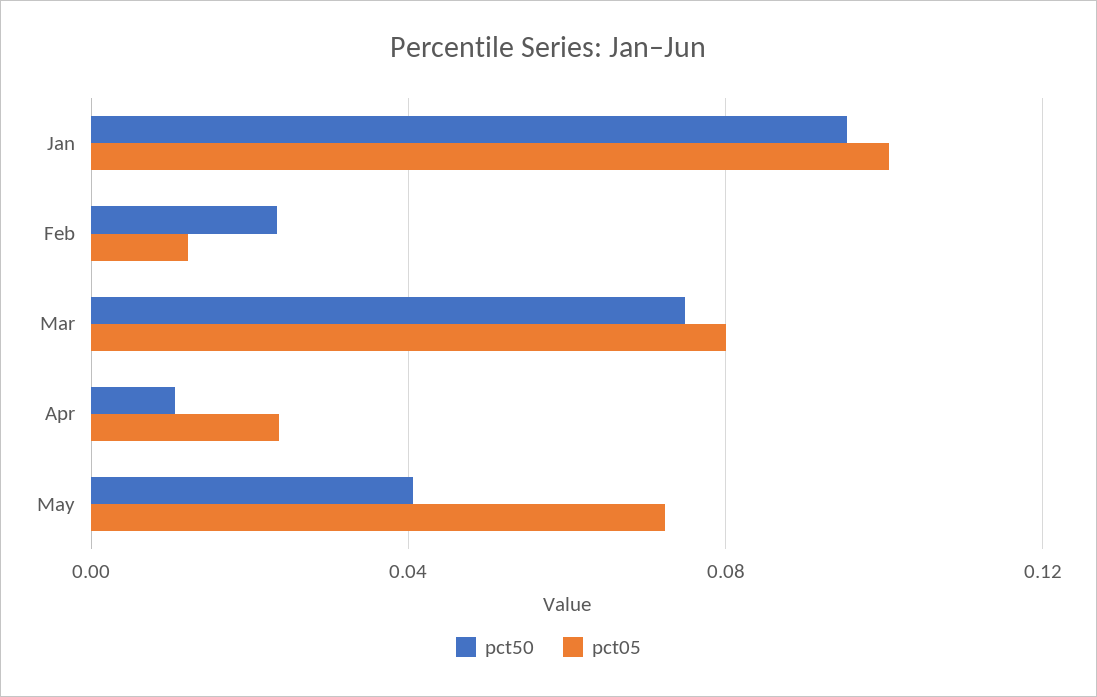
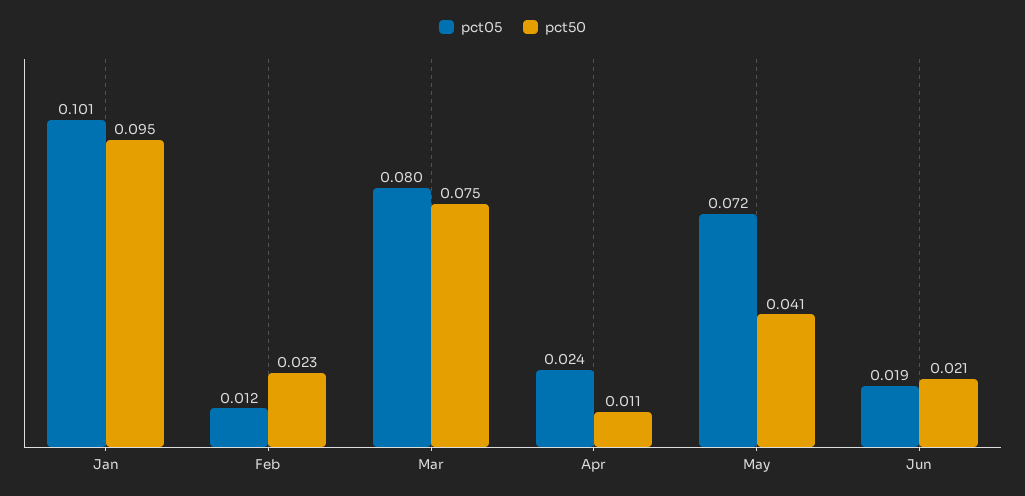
pct05, Jun: none -> 0.019
pct50, Jun: none -> 0.021

